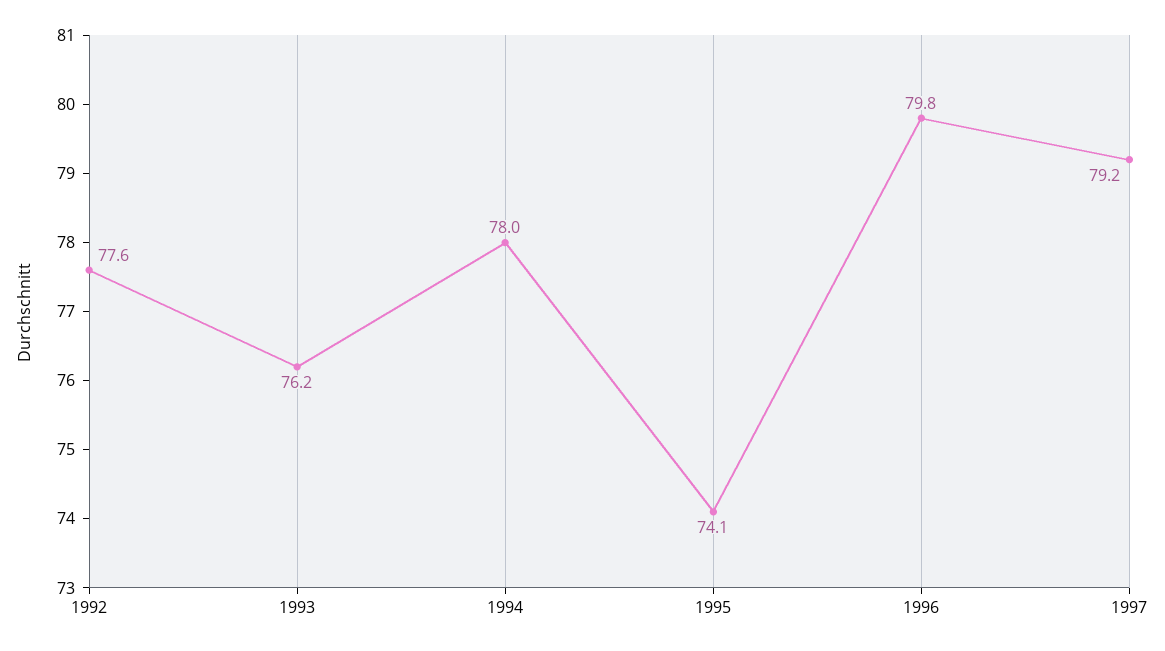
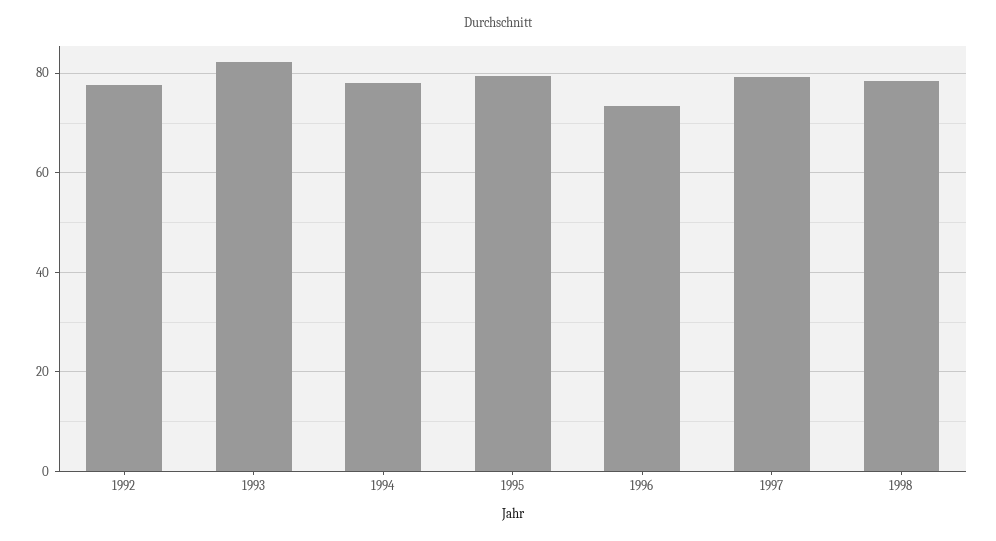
1993: 76.2 -> 82
1995: 74.1 -> 80
1996: 79.8 -> 74
1998: none -> 78

